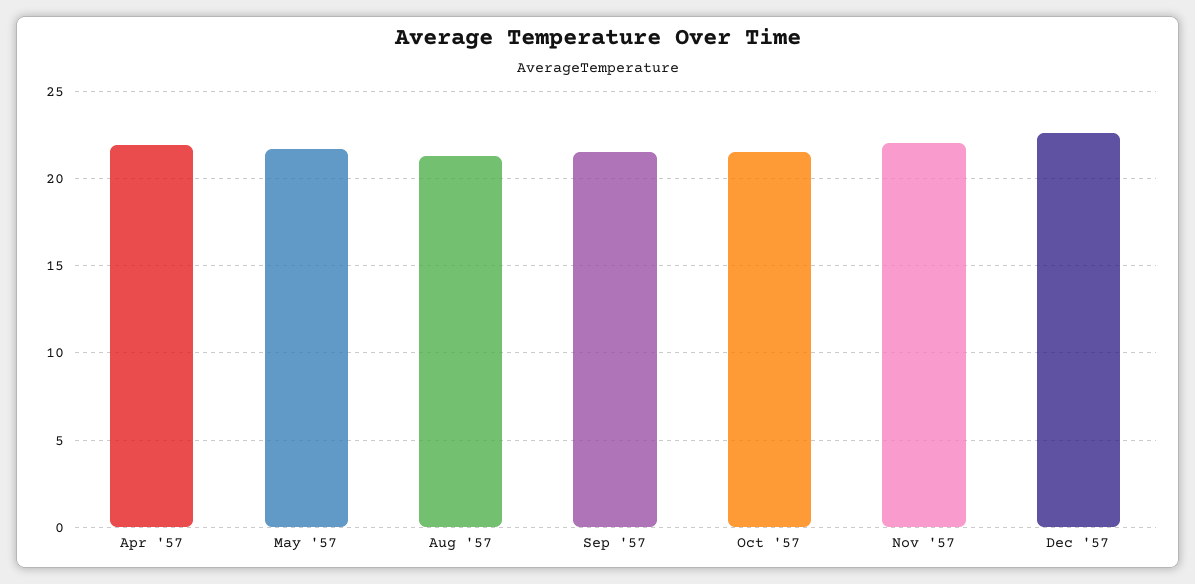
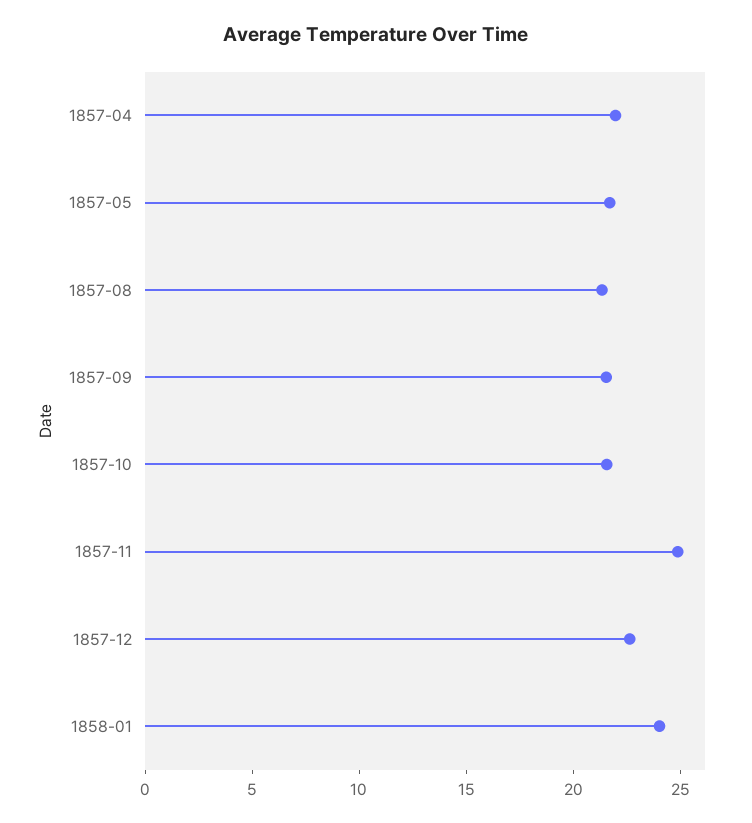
Nov '57: 22 -> 25
1858-01: none -> 24

